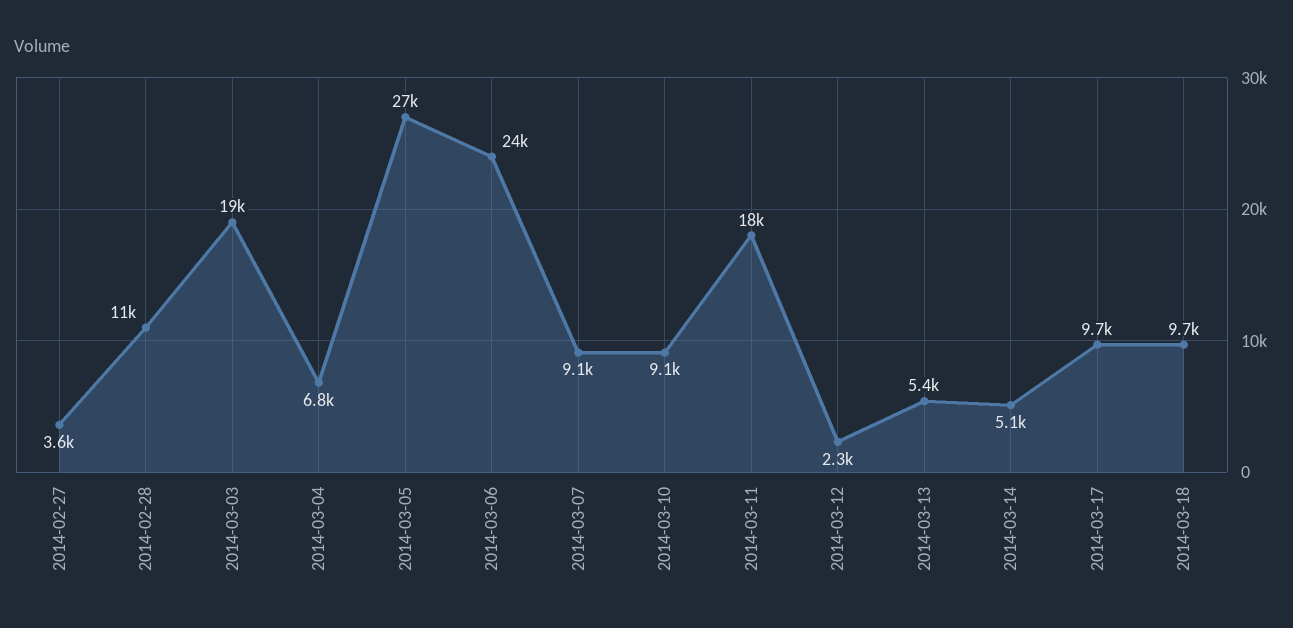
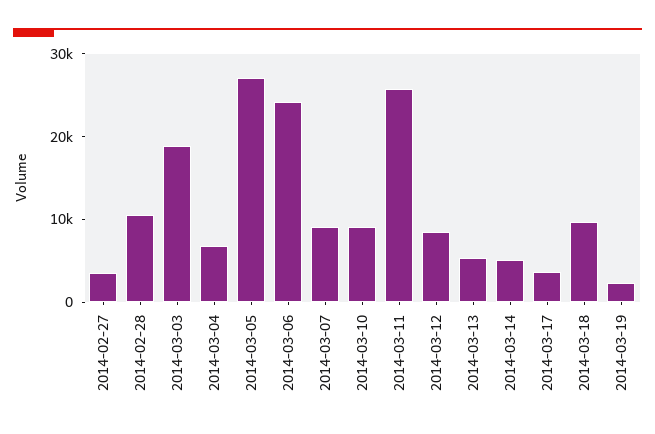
2014-03-11: 18000 -> 26000
2014-03-12: 2300 -> 8000
2014-03-17: 9700 -> 4000
2014-03-19: none -> 2000

